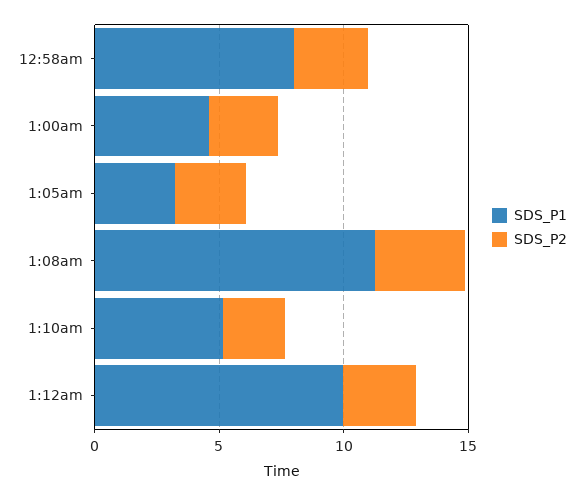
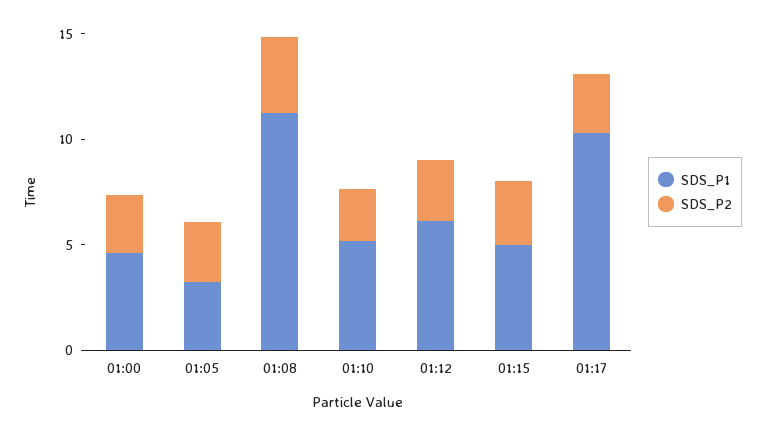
SDS_P1, 12:58am: 8 -> none
SDS_P2, 12:58am: 3 -> none
SDS_P1, 1:12am: 10 -> 6
SDS_P1, 01:15: none -> 5
SDS_P2, 01:15: none -> 3
SDS_P1, 01:17: none -> 10
SDS_P2, 01:17: none -> 3

